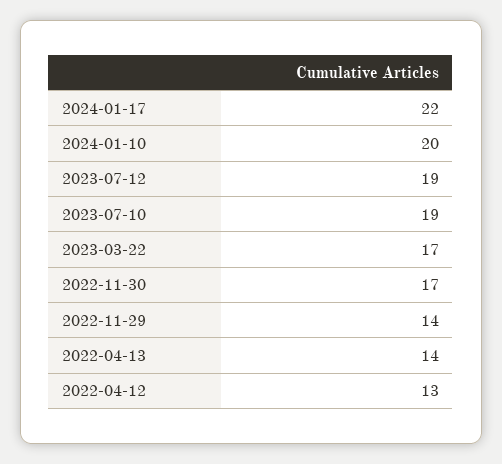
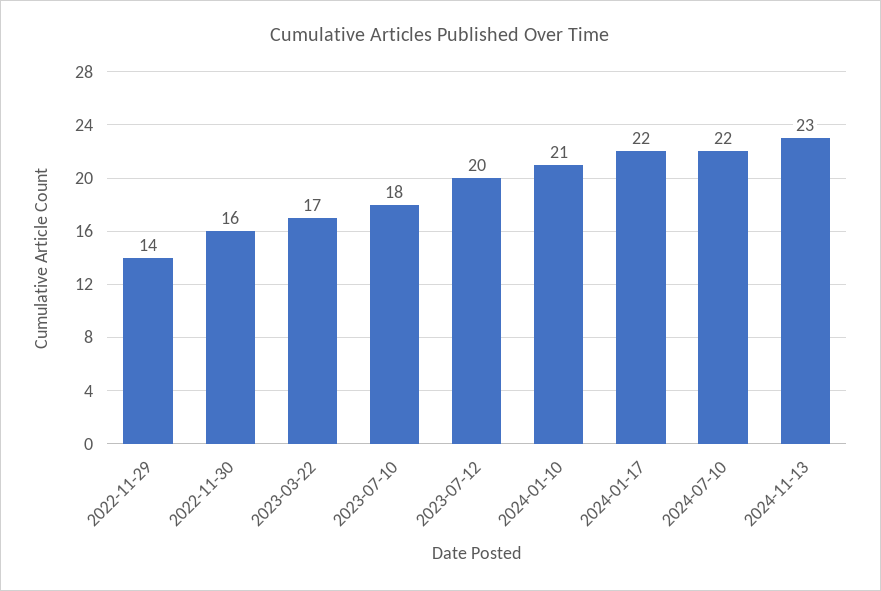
2024-01-10: 20 -> 21
2023-07-12: 19 -> 20
2023-07-10: 19 -> 18
2022-11-30: 17 -> 16
2022-04-13: 14 -> none
2022-04-12: 13 -> none
2024-07-10: none -> 22
2024-11-13: none -> 23

